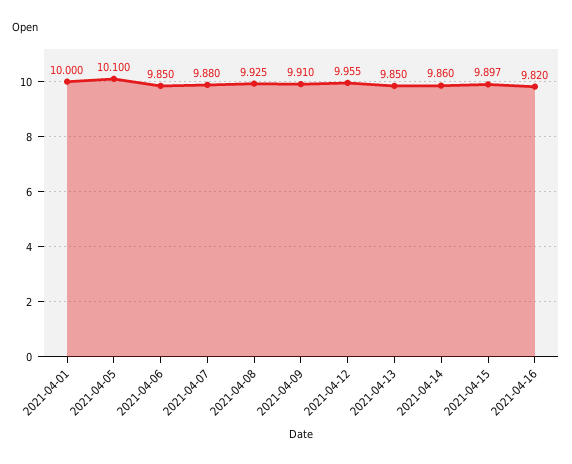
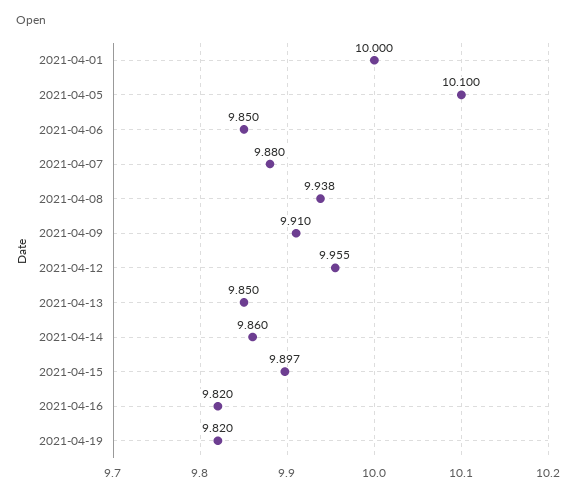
2021-04-08: 9.925 -> 9.938
2021-04-19: none -> 9.82

